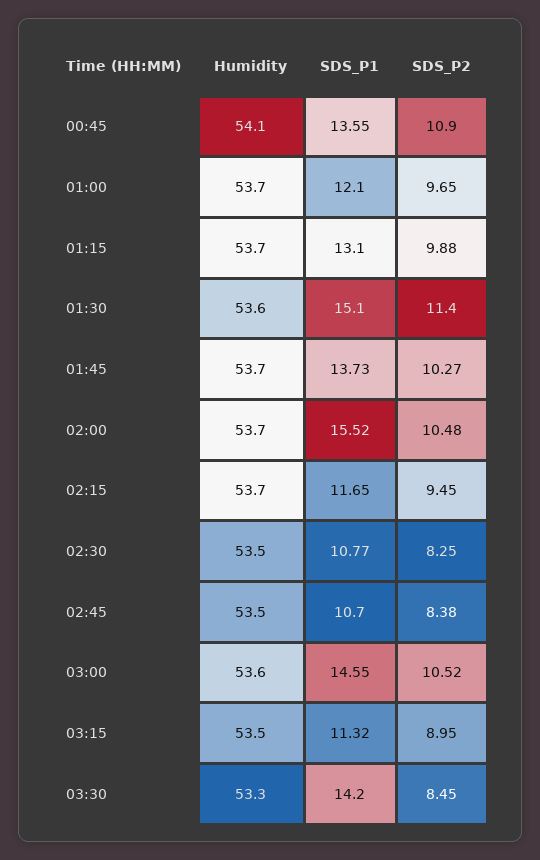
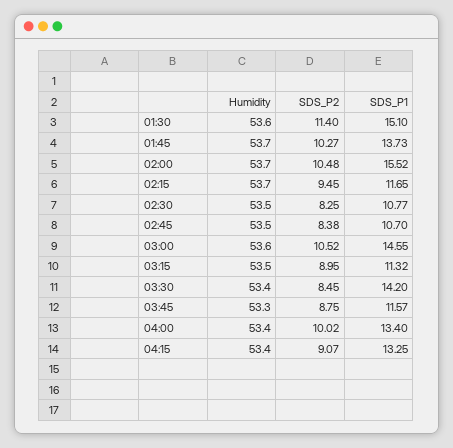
Humidity, 00:45: 54.1 -> none
SDS_P1, 00:45: 13.55 -> none
SDS_P2, 00:45: 10.9 -> none
Humidity, 01:00: 53.7 -> none
SDS_P1, 01:00: 12.1 -> none
SDS_P2, 01:00: 9.65 -> none
Humidity, 01:15: 53.7 -> none
SDS_P1, 01:15: 13.1 -> none
SDS_P2, 01:15: 9.88 -> none
Humidity, 03:30: 53.3 -> 53.4
Humidity, 03:45: none -> 53.3
SDS_P2, 03:45: none -> 8.75
SDS_P1, 03:45: none -> 11.57
Humidity, 04:00: none -> 53.4
SDS_P2, 04:00: none -> 10.02
SDS_P1, 04:00: none -> 13.4
Humidity, 04:15: none -> 53.4
SDS_P2, 04:15: none -> 9.07
SDS_P1, 04:15: none -> 13.25

